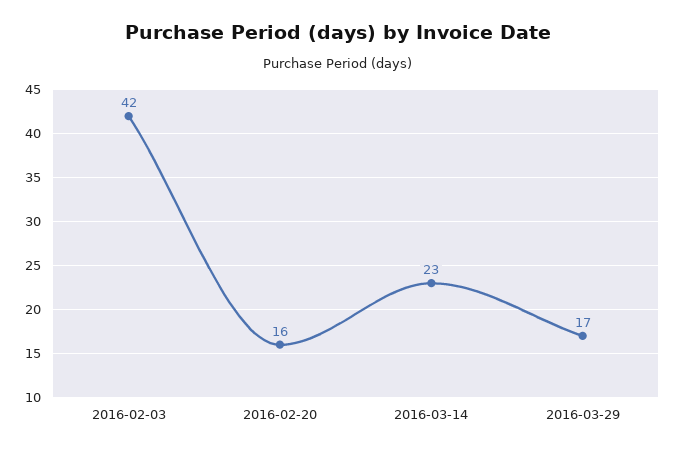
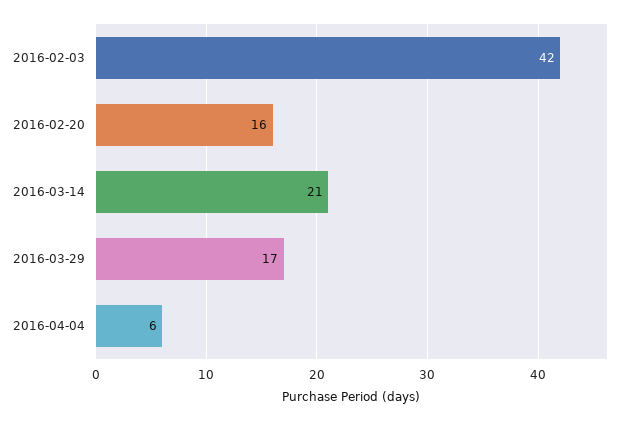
2016-03-14: 23 -> 21
2016-04-04: none -> 6

